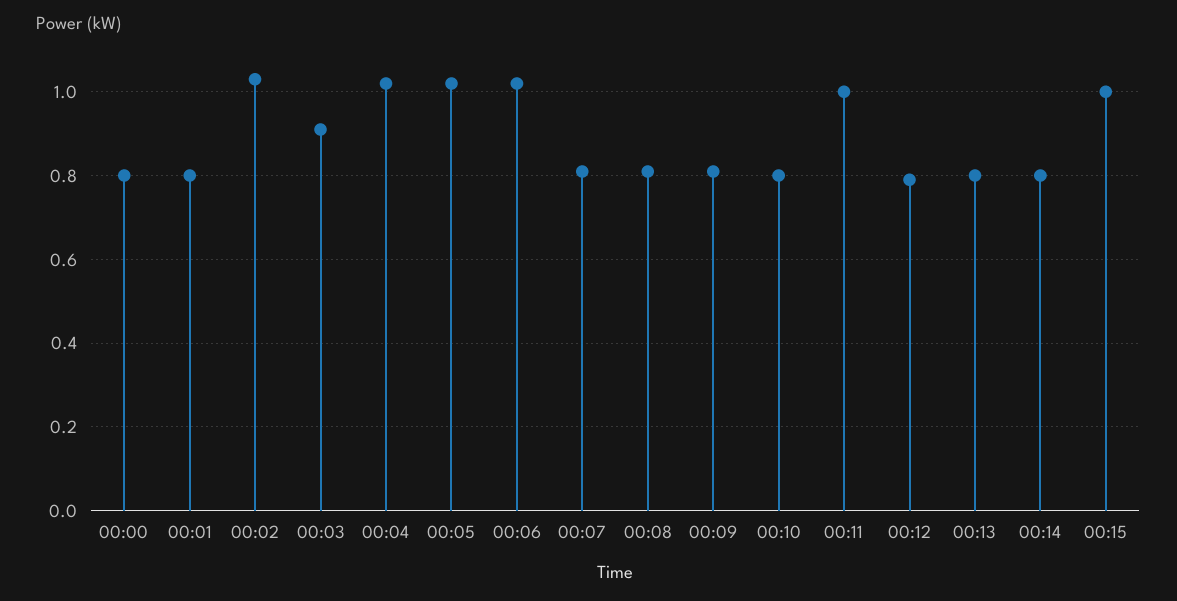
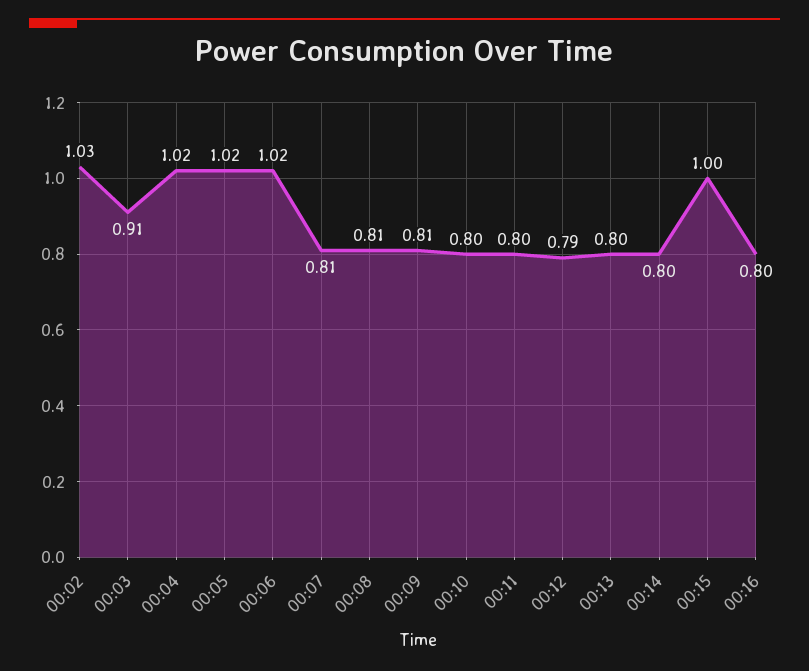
00:00: 0.8 -> none
00:01: 0.8 -> none
00:11: 1 -> 0.8
00:16: none -> 0.8

